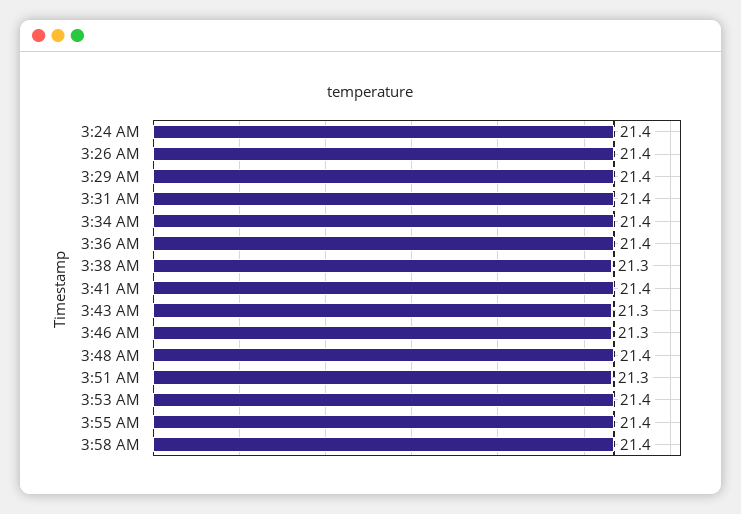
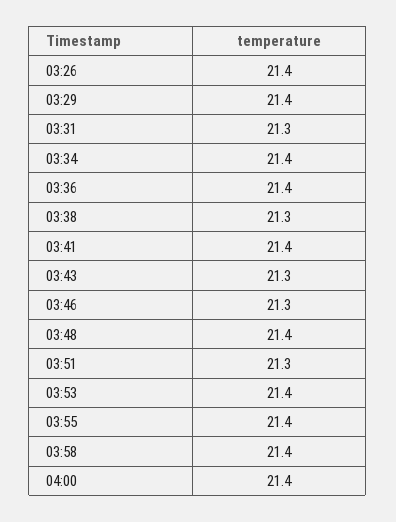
3:24 AM: 21.4 -> none
3:31 AM: 21.4 -> 21.3
04:00: none -> 21.4

